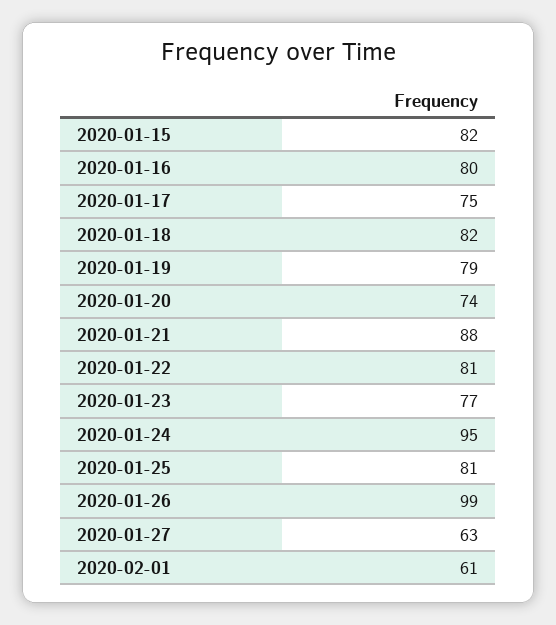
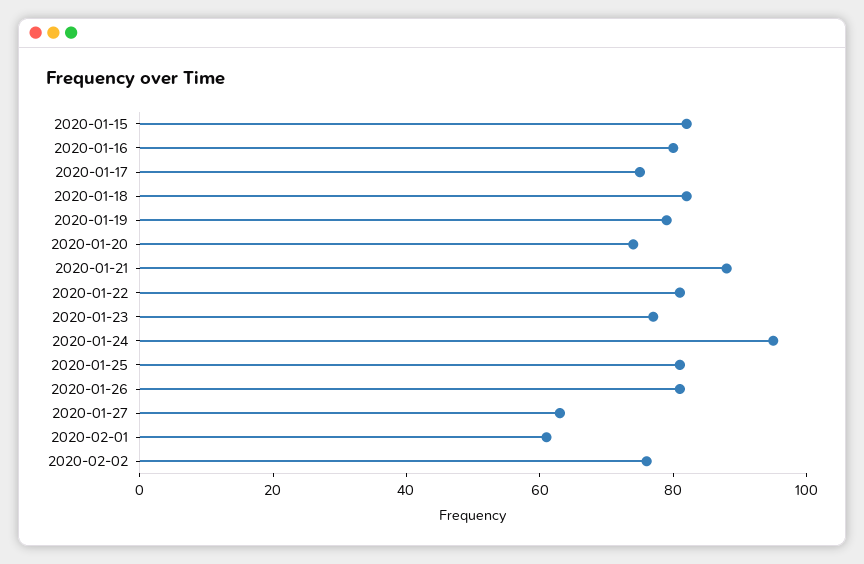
2020-01-26: 99 -> 80
2020-02-02: none -> 75

